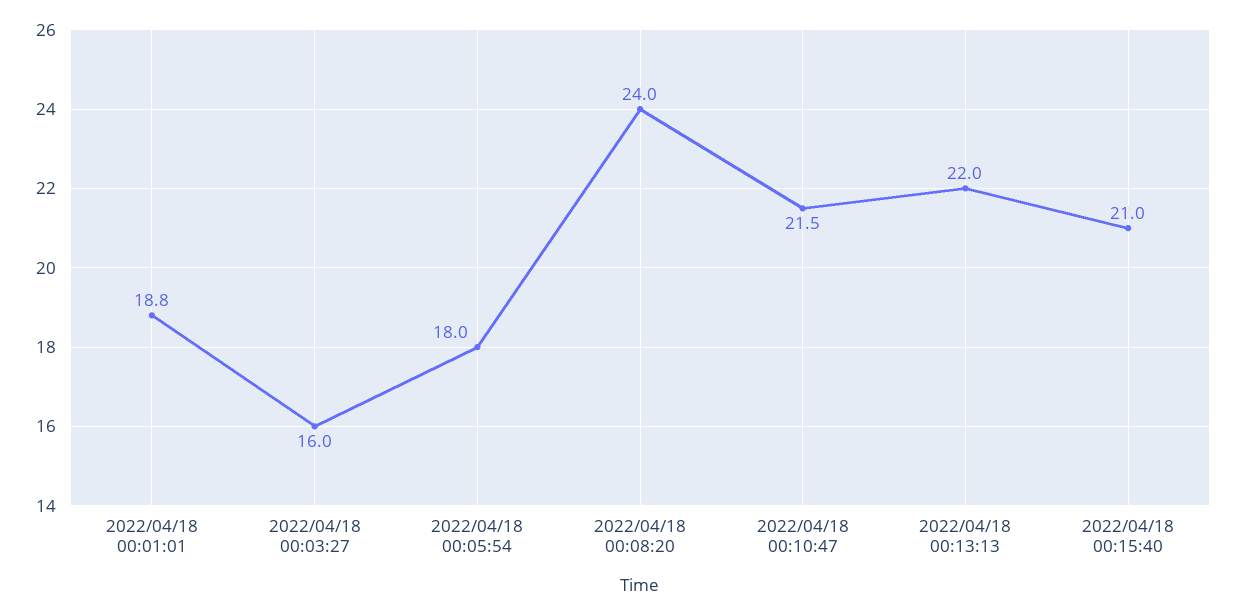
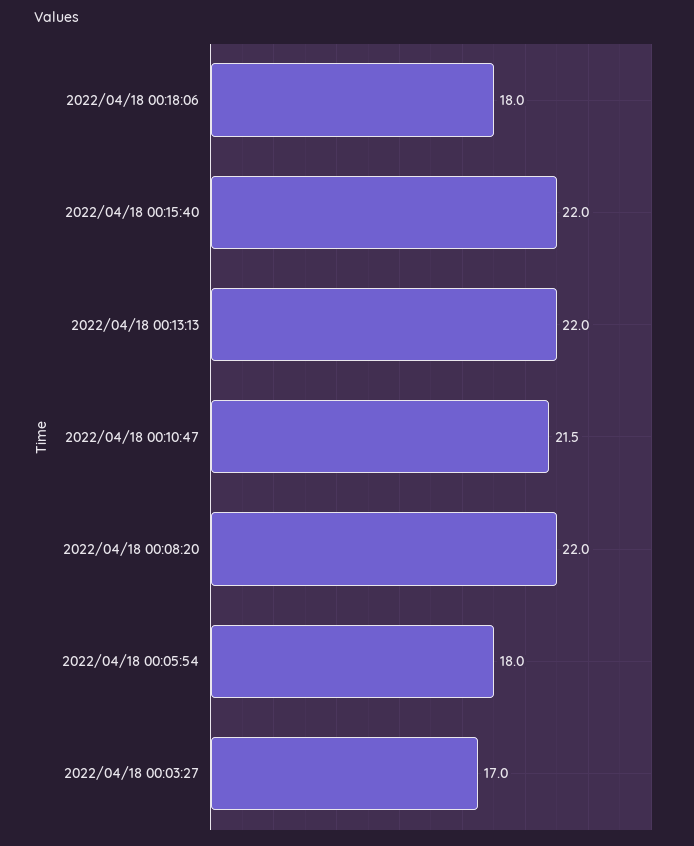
2022/04/18 00:01:01: 18.8 -> none
2022/04/18 00:03:27: 16 -> 17
2022/04/18 00:08:20: 24 -> 22
2022/04/18 00:15:40: 21 -> 22
2022/04/18 00:18:06: none -> 18

